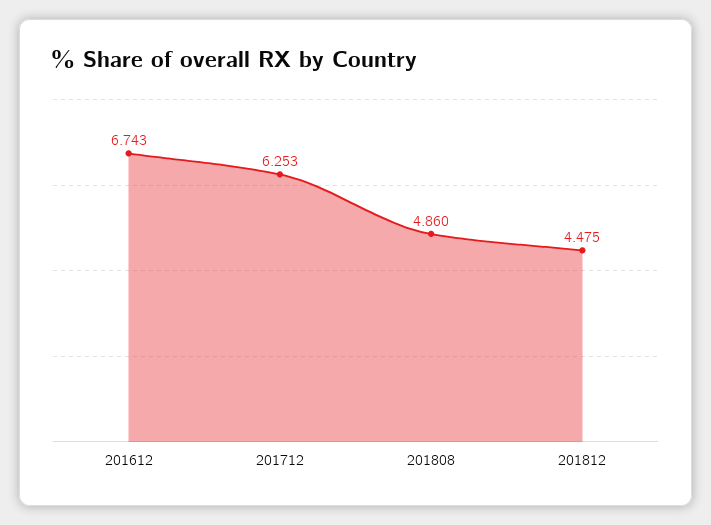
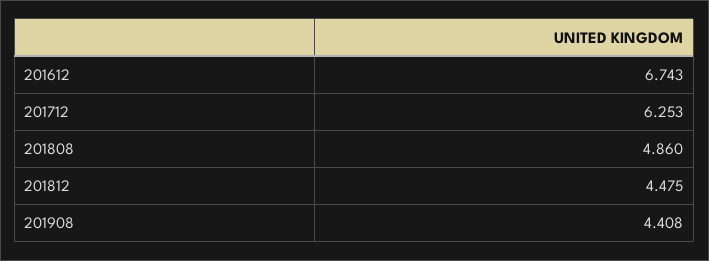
201908: none -> 4.408

